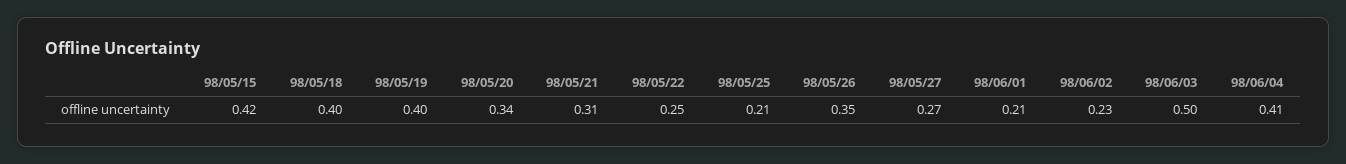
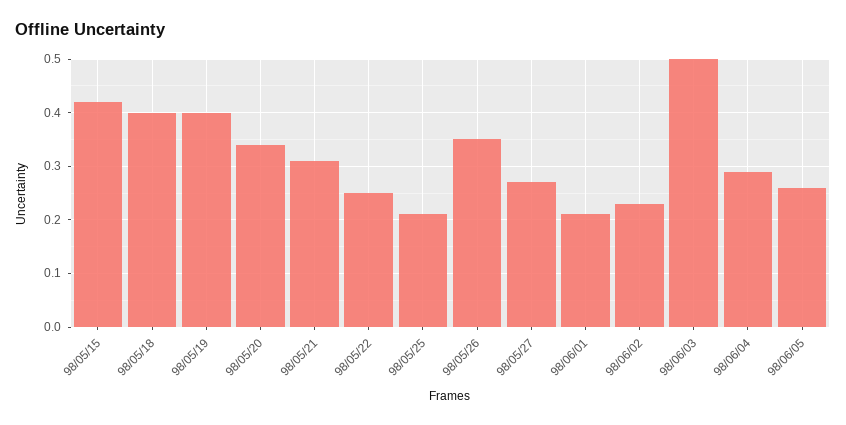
98/06/04: 0.41 -> 0.3
98/06/05: none -> 0.25

